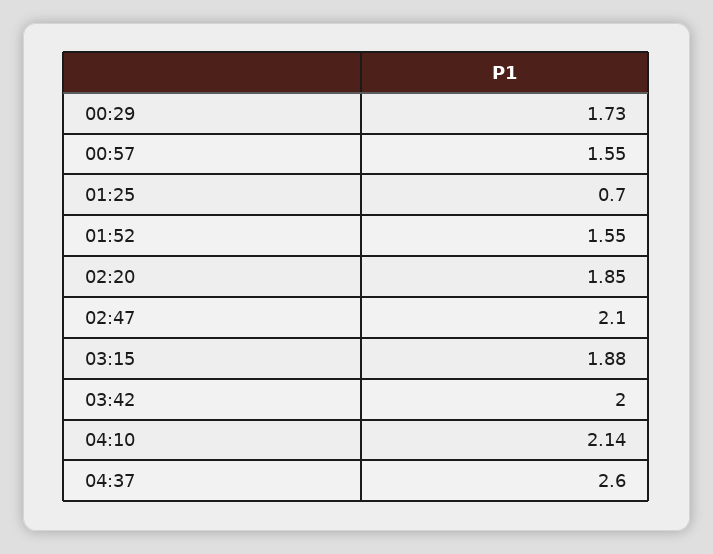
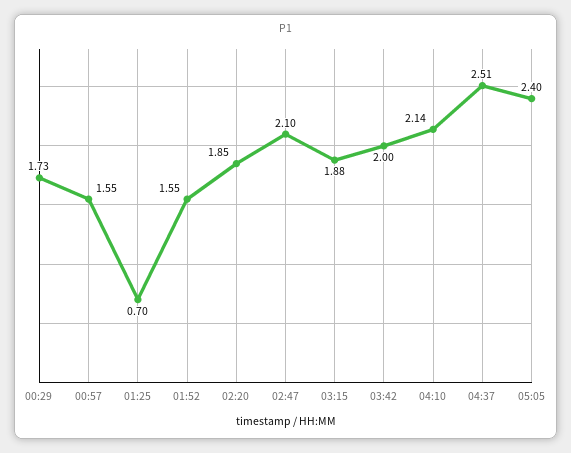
04:37: 2.6 -> 2.51
05:05: none -> 2.4

